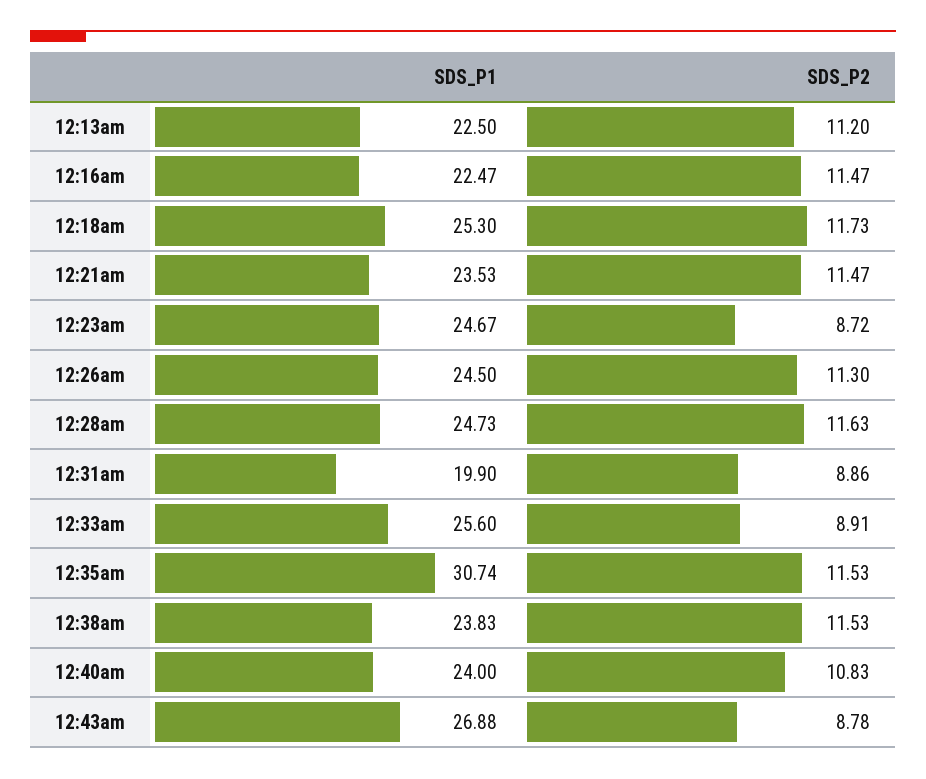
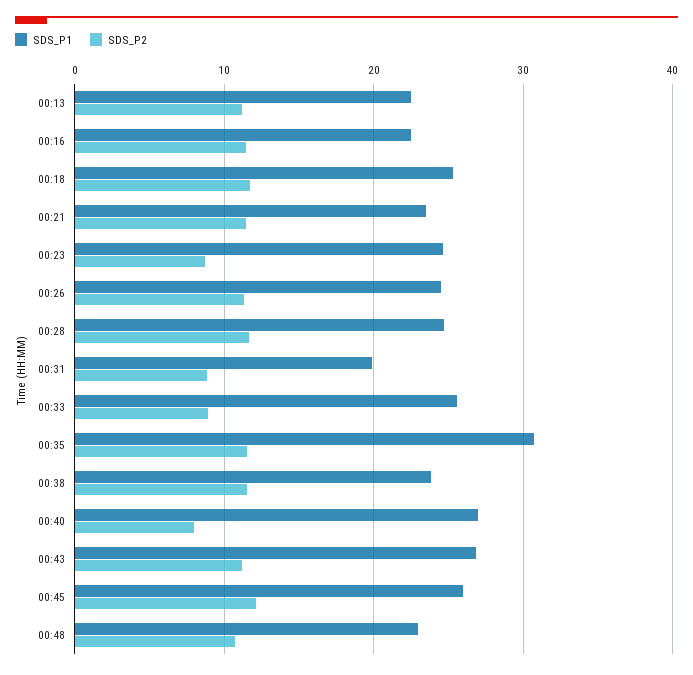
SDS_P1, 12:40am: 24 -> 27
SDS_P2, 12:40am: 10.83 -> 8
SDS_P2, 12:43am: 8.78 -> 11
SDS_P1, 00:45: none -> 26
SDS_P2, 00:45: none -> 12
SDS_P1, 00:48: none -> 23
SDS_P2, 00:48: none -> 11

